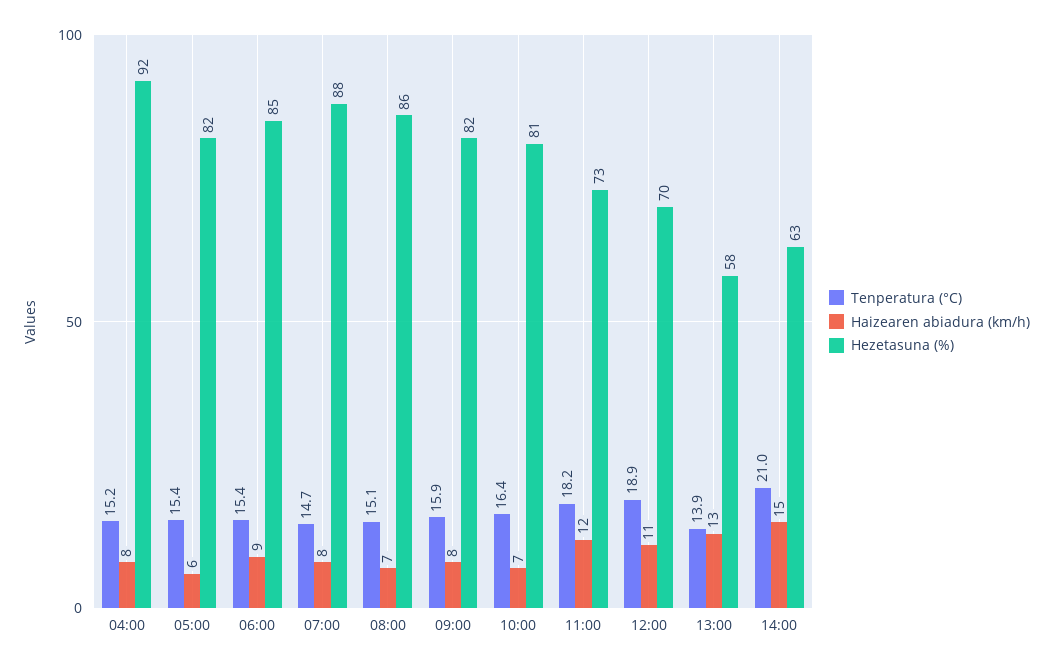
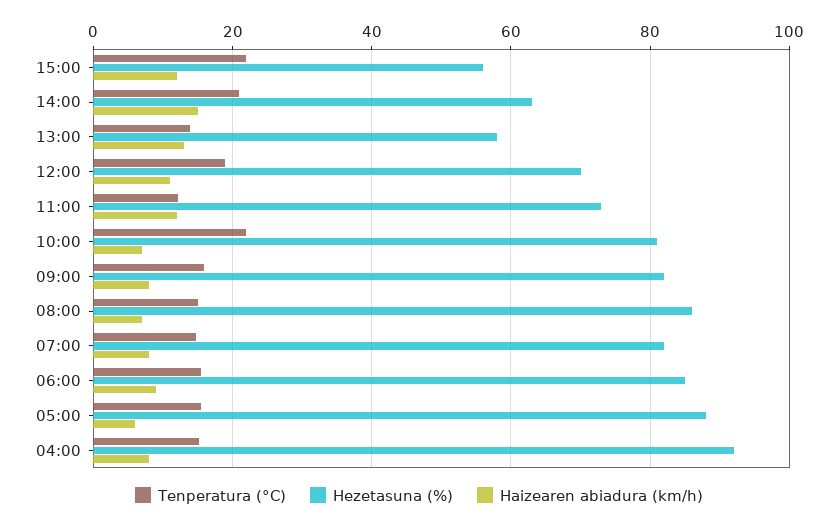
Hezetasuna (%), 05:00: 82 -> 88
Hezetasuna (%), 07:00: 88 -> 82
Tenperatura (°C), 10:00: 16.4 -> 22
Tenperatura (°C), 11:00: 18.2 -> 12
Tenperatura (°C), 15:00: none -> 22
Hezetasuna (%), 15:00: none -> 56
Haizearen abiadura (km/h), 15:00: none -> 12

